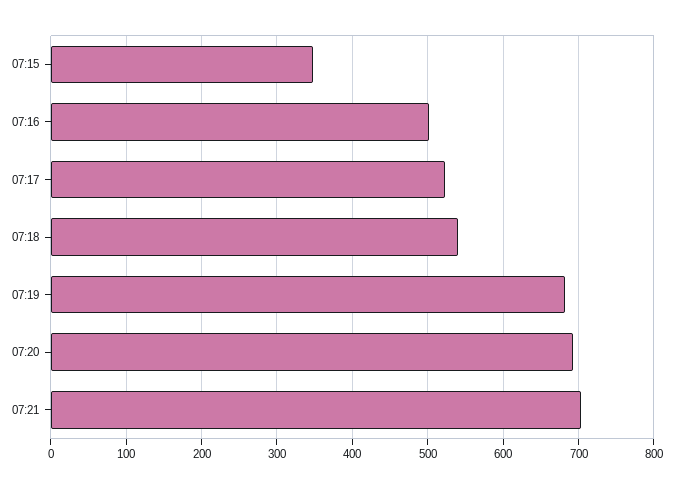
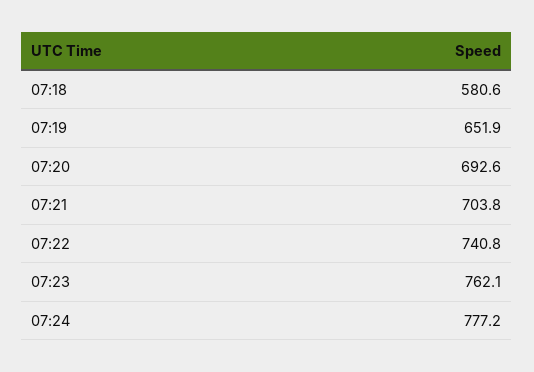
07:15: 350 -> none
07:16: 500 -> none
07:17: 520 -> none
07:18: 540 -> 580.6
07:19: 680 -> 651.9
07:22: none -> 740.8
07:23: none -> 762.1
07:24: none -> 777.2

